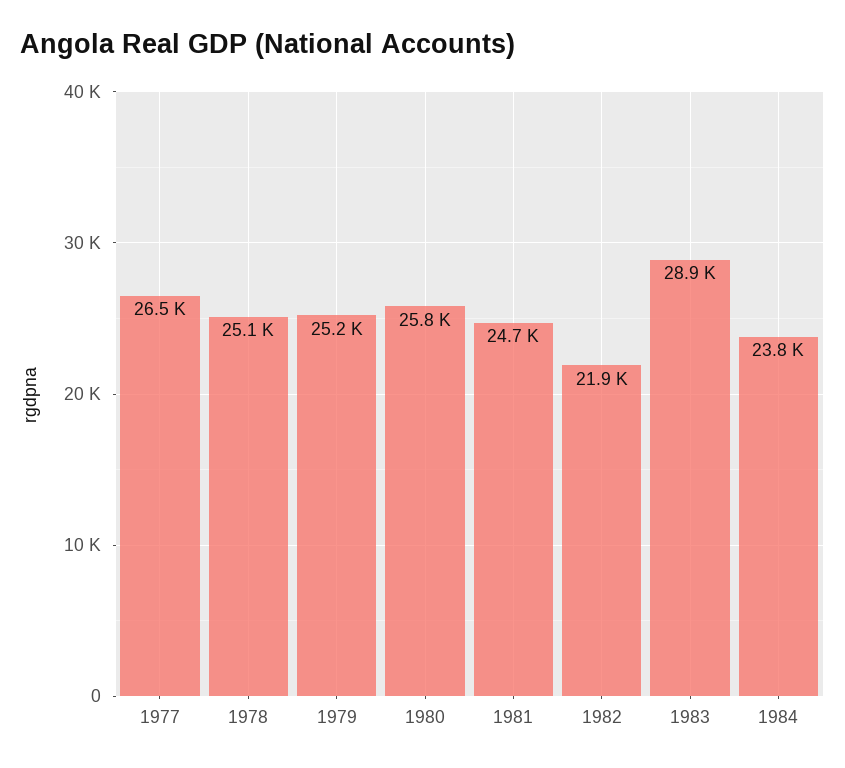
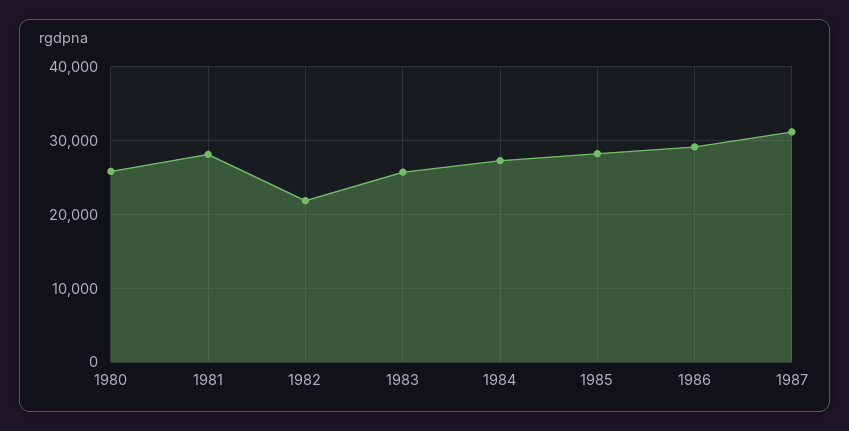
1977: 26500 -> none
1978: 25100 -> none
1979: 25200 -> none
1981: 24700 -> 28000
1983: 28900 -> 26000
1984: 23800 -> 27000
1985: none -> 28000
1986: none -> 29000
1987: none -> 31000

